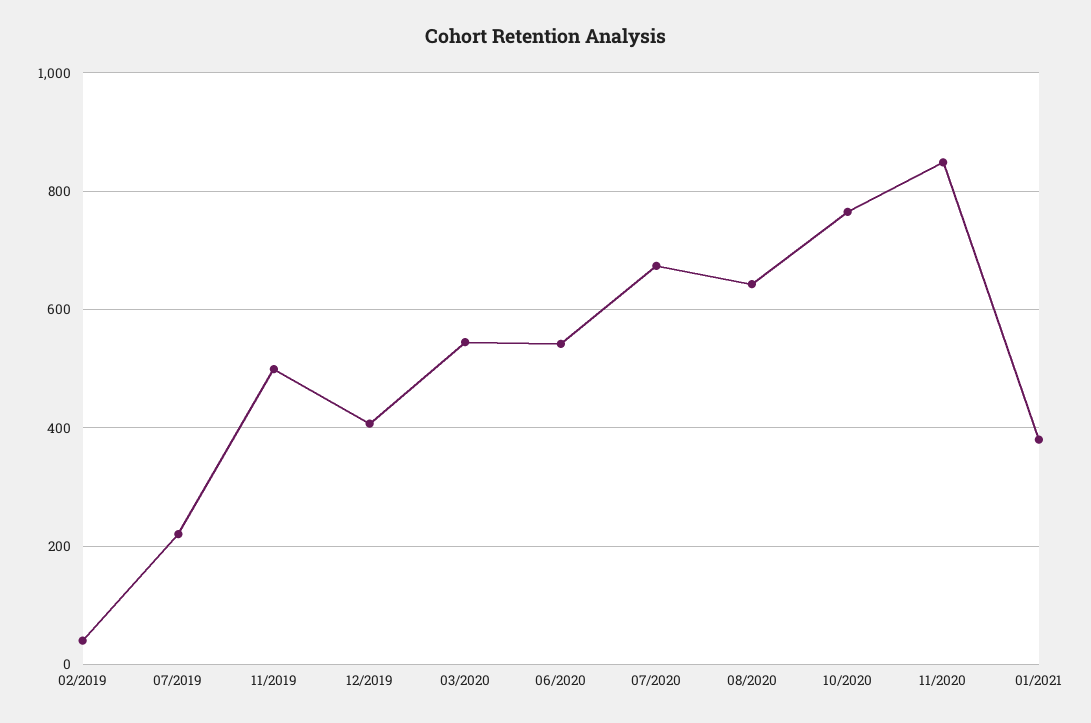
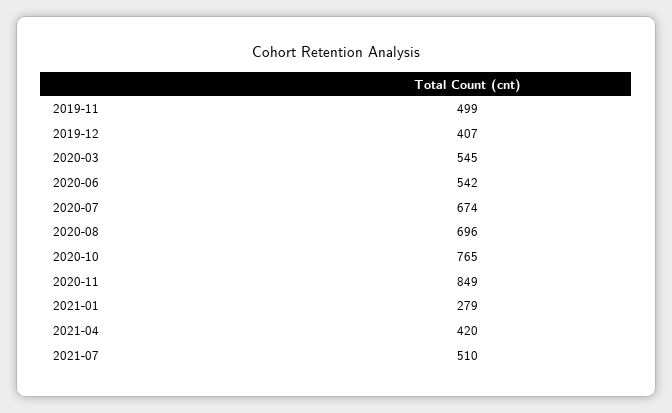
02/2019: 40 -> none
07/2019: 220 -> none
08/2020: 640 -> 696
01/2021: 380 -> 279
2021-04: none -> 420
2021-07: none -> 510

